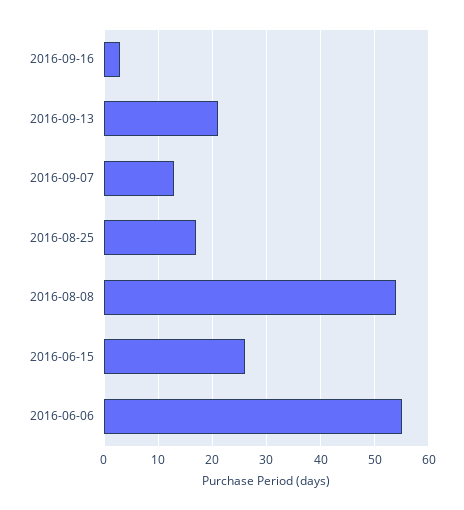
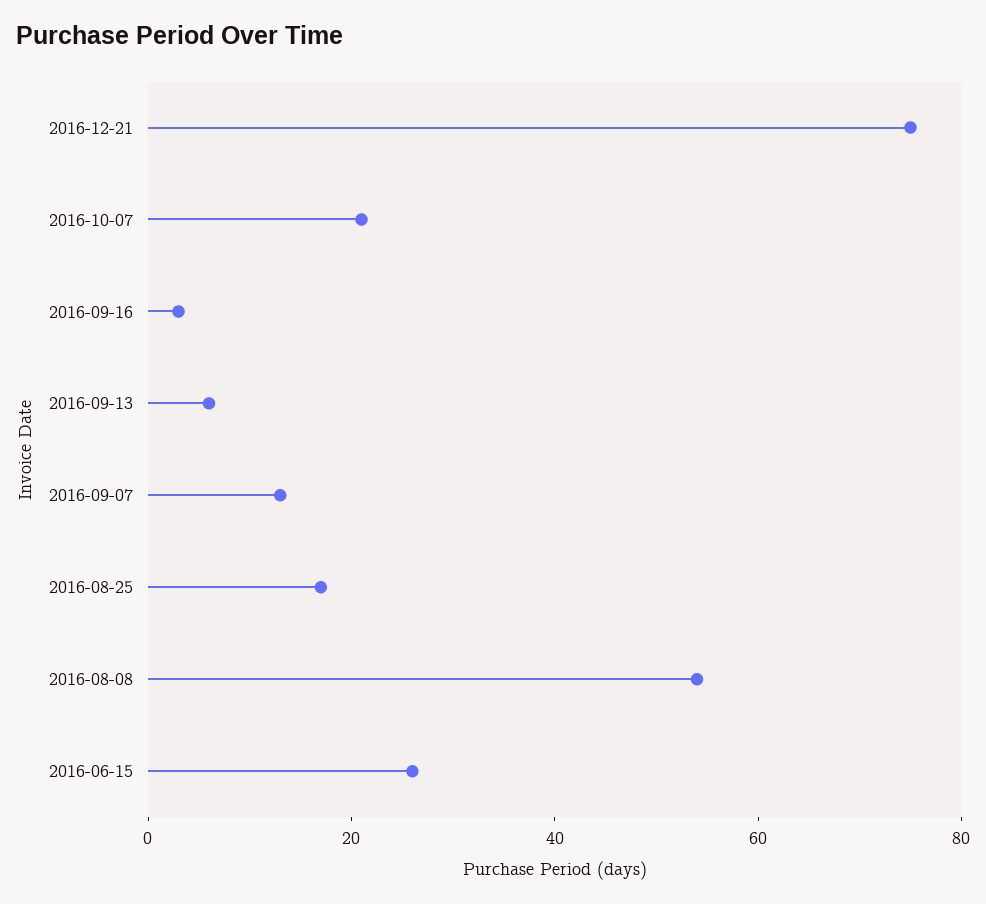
2016-09-13: 20 -> 5
2016-06-06: 55 -> none
2016-12-21: none -> 75
2016-10-07: none -> 20

